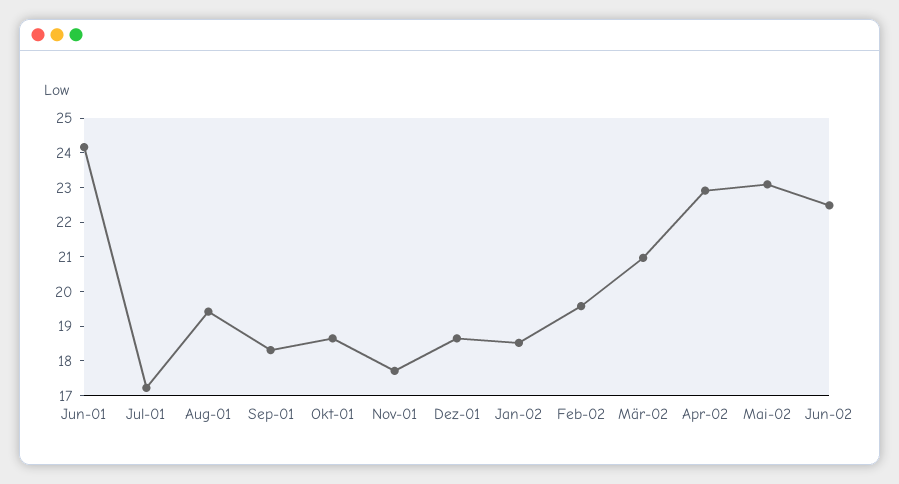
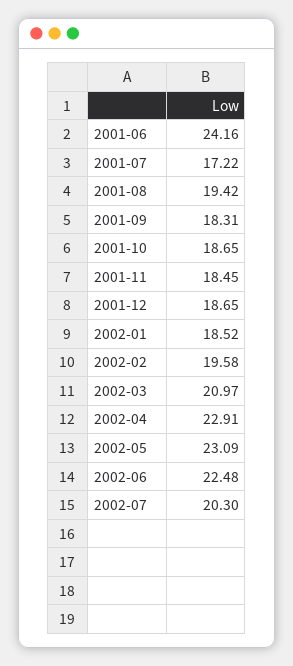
Nov-01: 17.75 -> 18.45
2002-07: none -> 20.3

